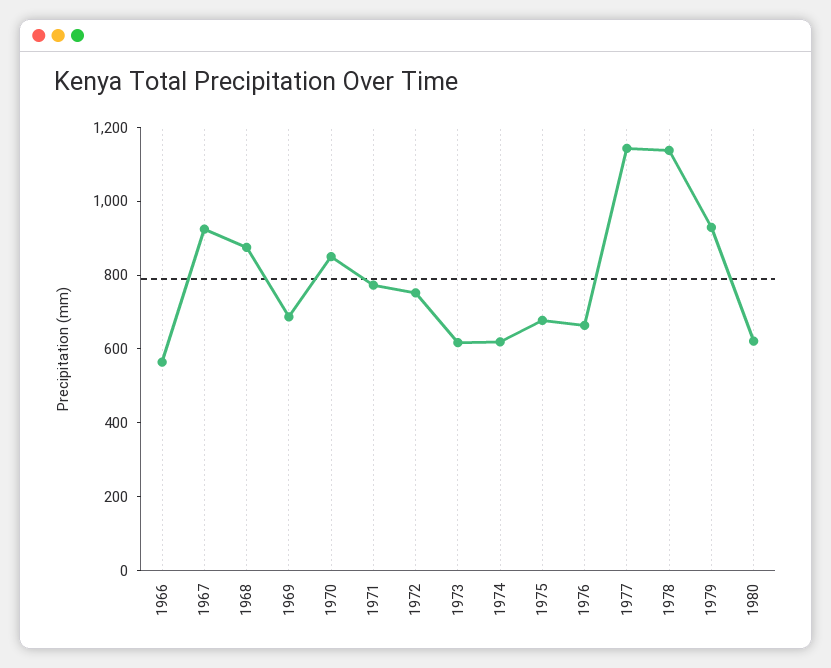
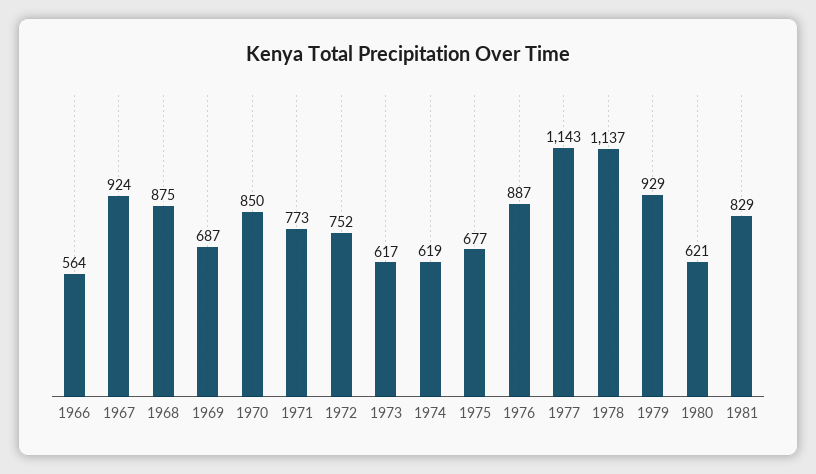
1976: 650 -> 887
1981: none -> 829

